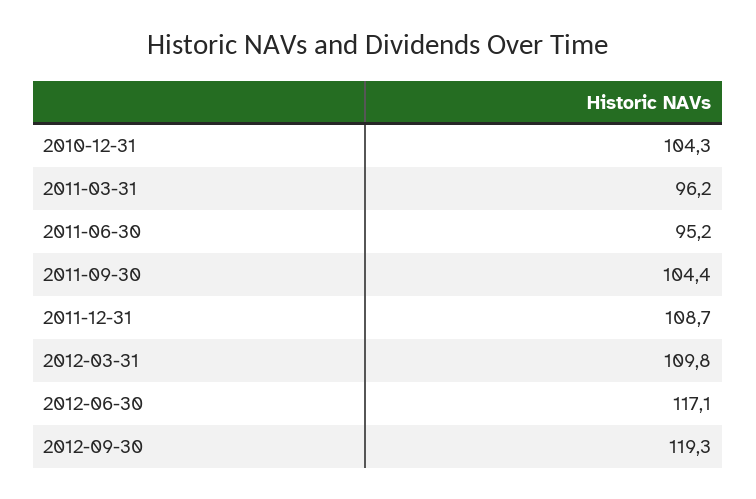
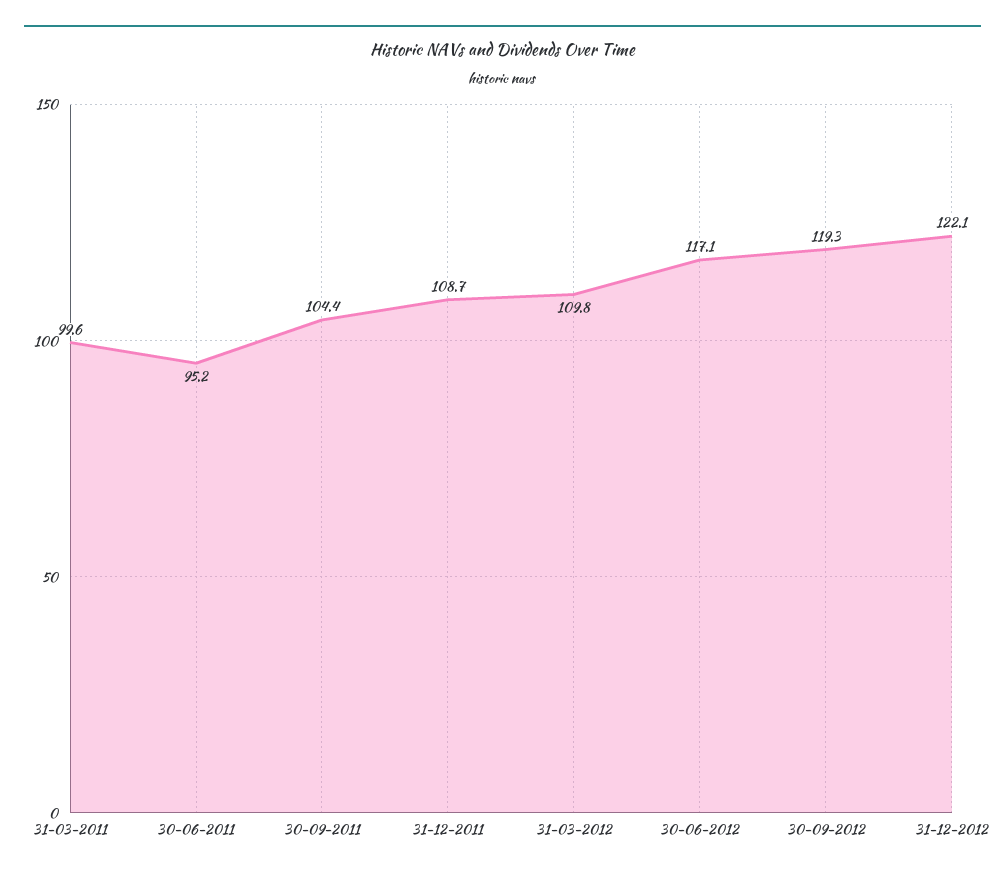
2010-12-31: 104.3 -> none
2011-03-31: 96.2 -> 99.6
31-12-2012: none -> 122.1

